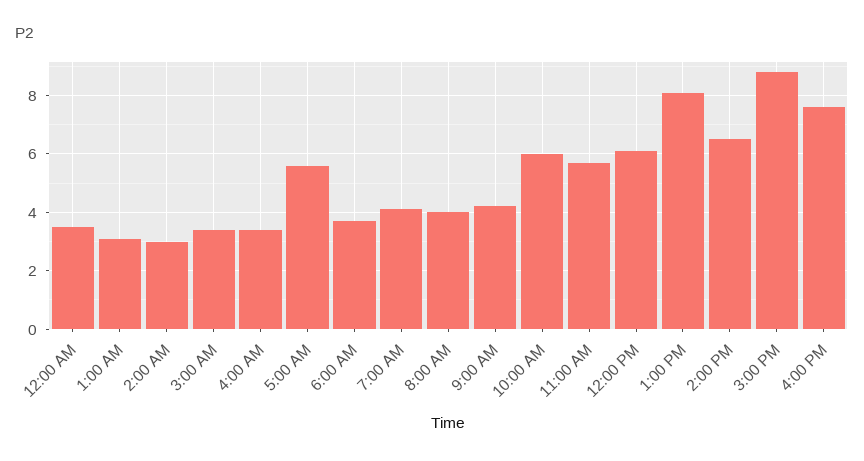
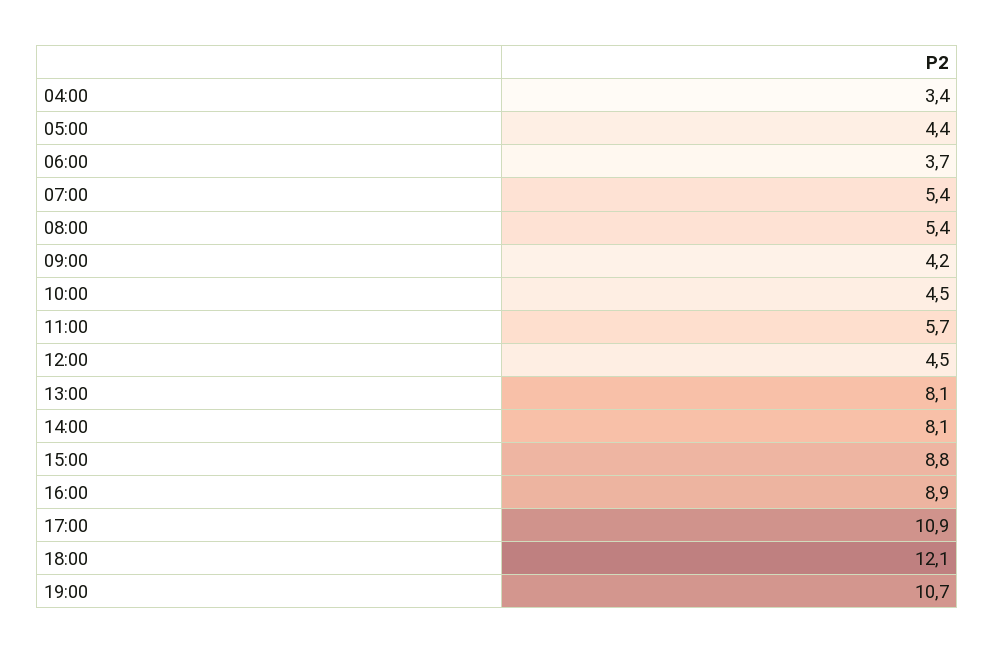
12:00 AM: 3.5 -> none
1:00 AM: 3 -> none
2:00 AM: 3 -> none
3:00 AM: 3.5 -> none
5:00 AM: 5.5 -> 4.4
7:00 AM: 4 -> 5.4
8:00 AM: 4 -> 5.4
10:00 AM: 6 -> 4.5
12:00 PM: 6 -> 4.5
2:00 PM: 6.5 -> 8.1
4:00 PM: 7.5 -> 8.9
17:00: none -> 10.9
18:00: none -> 12.1
19:00: none -> 10.7

